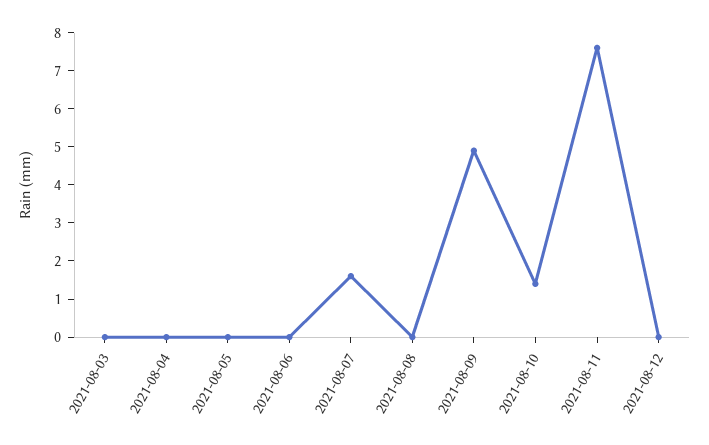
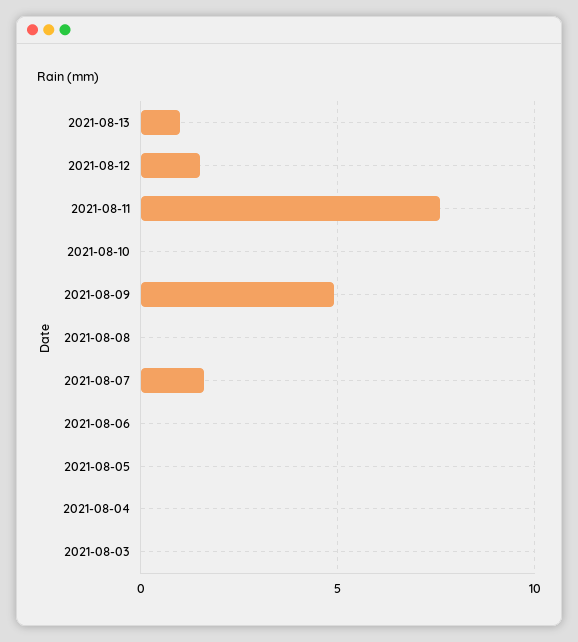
2021-08-10: 1.5 -> 0
2021-08-12: 0 -> 1.5
2021-08-13: none -> 1

